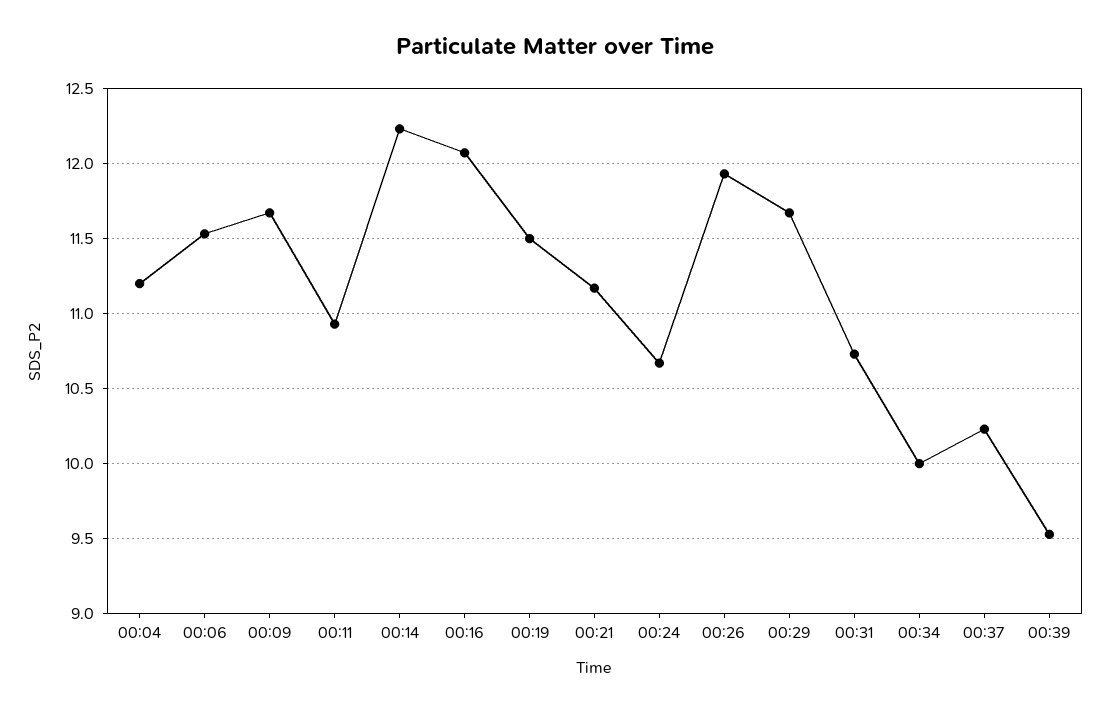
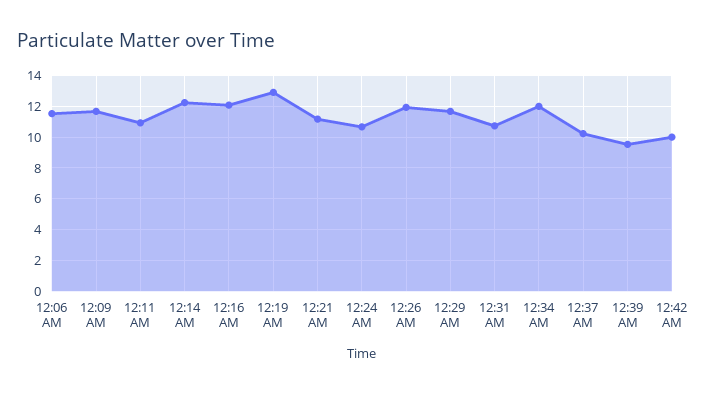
00:04: 11.2 -> none
00:19: 11.5 -> 13
00:34: 10 -> 12
12:42 AM: none -> 10

